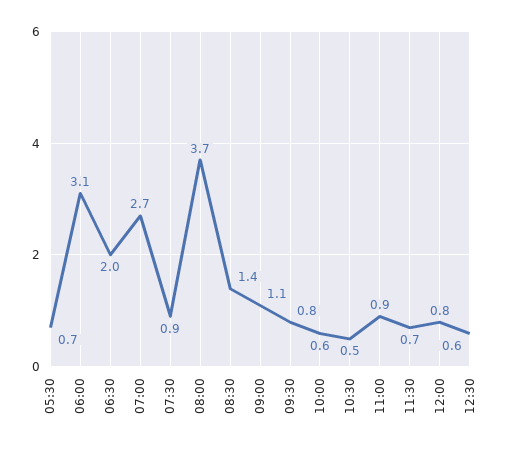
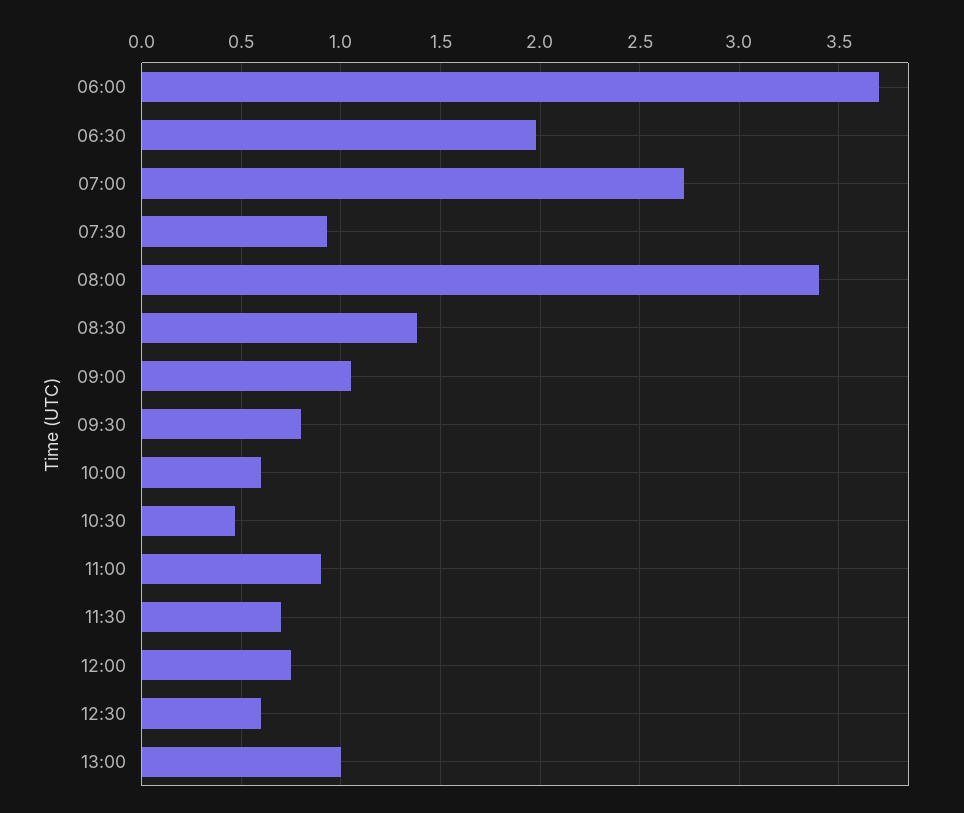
05:30: 0.7 -> none
06:00: 3.1 -> 3.7
08:00: 3.7 -> 3.4
13:00: none -> 1

